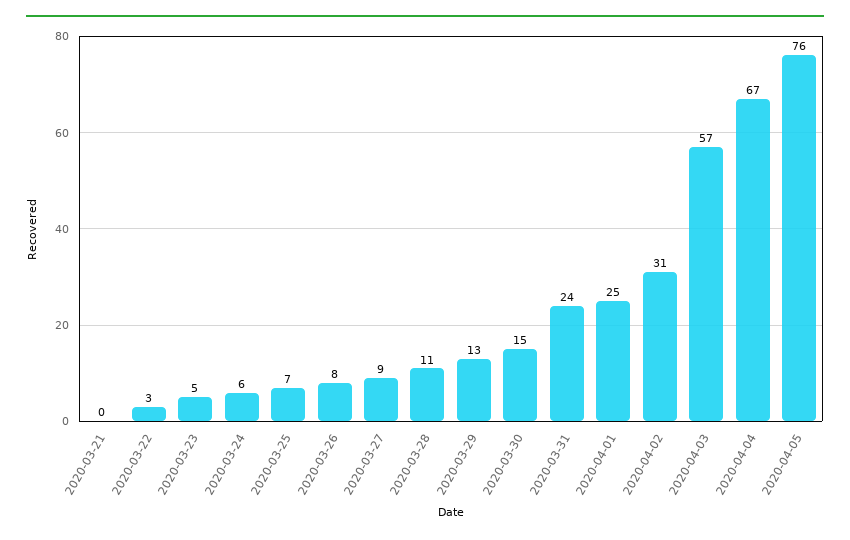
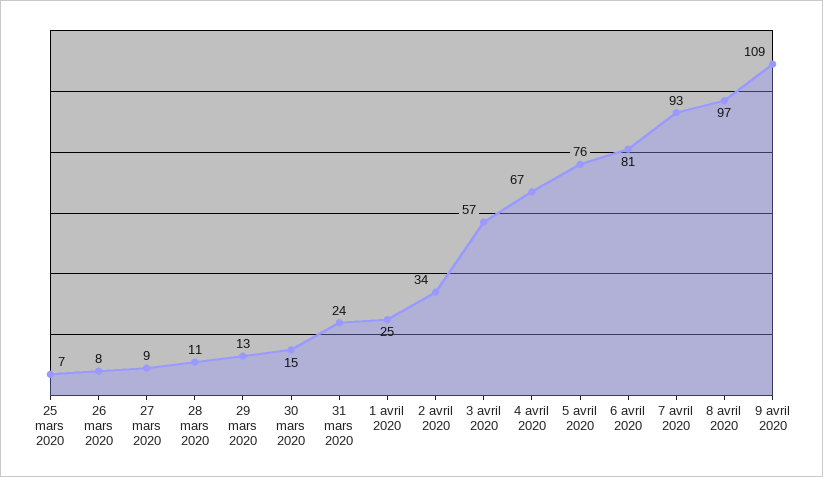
2020-03-21: 0 -> none
2020-03-22: 3 -> none
2020-03-23: 5 -> none
2020-03-24: 6 -> none
2020-04-02: 31 -> 34
6 avril 2020: none -> 81
7 avril 2020: none -> 93
8 avril 2020: none -> 97
9 avril 2020: none -> 109

